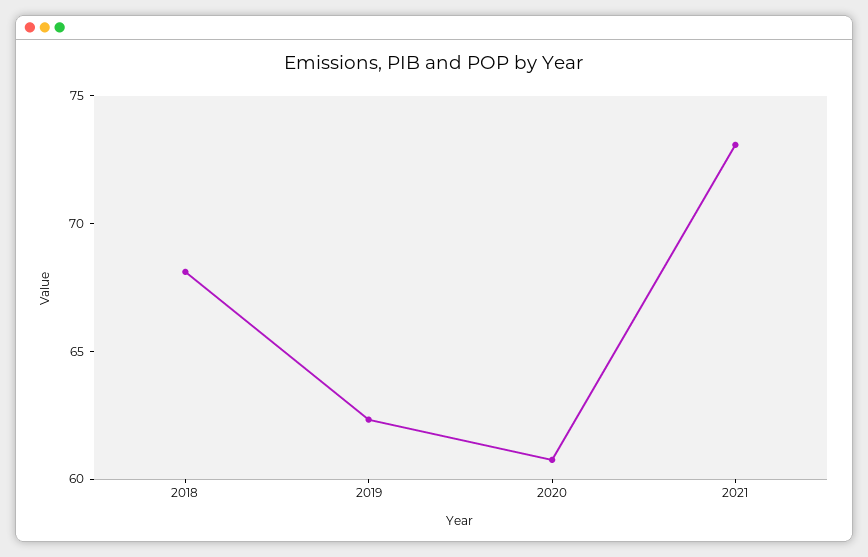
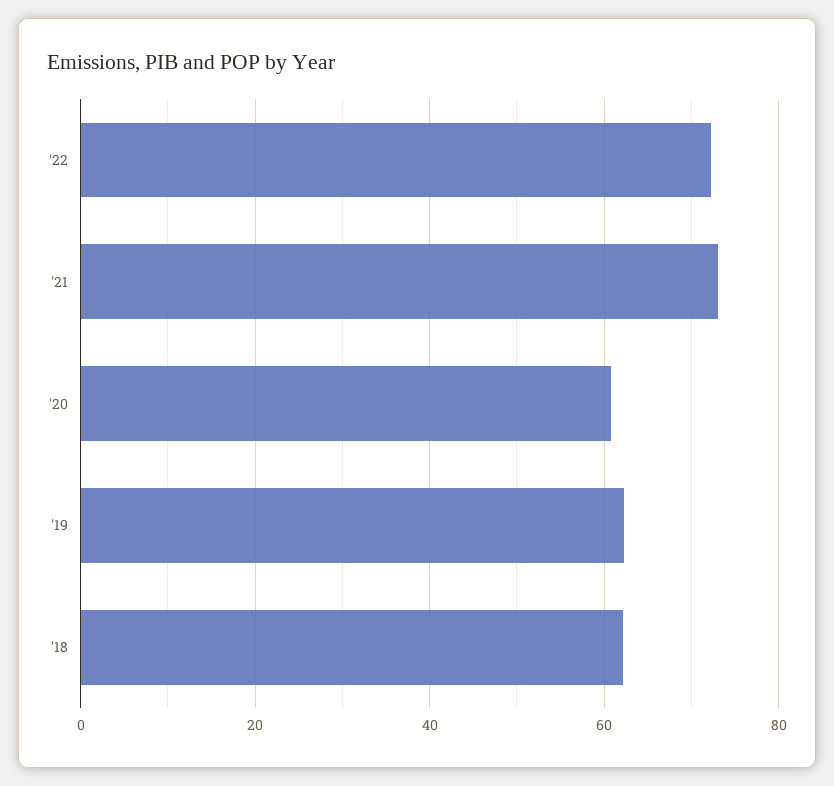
2018: 68 -> 62
'22: none -> 72

